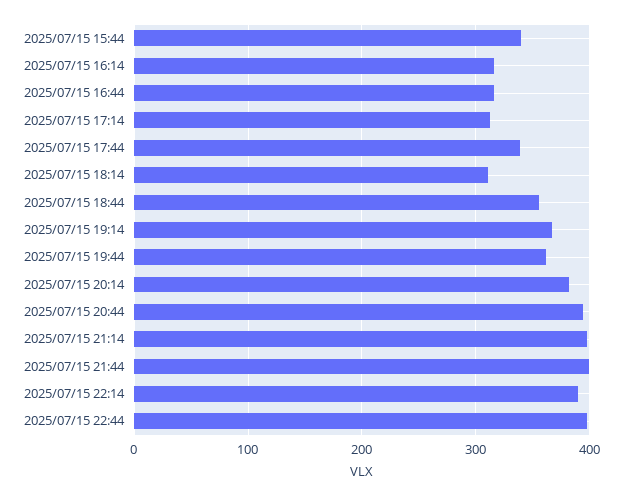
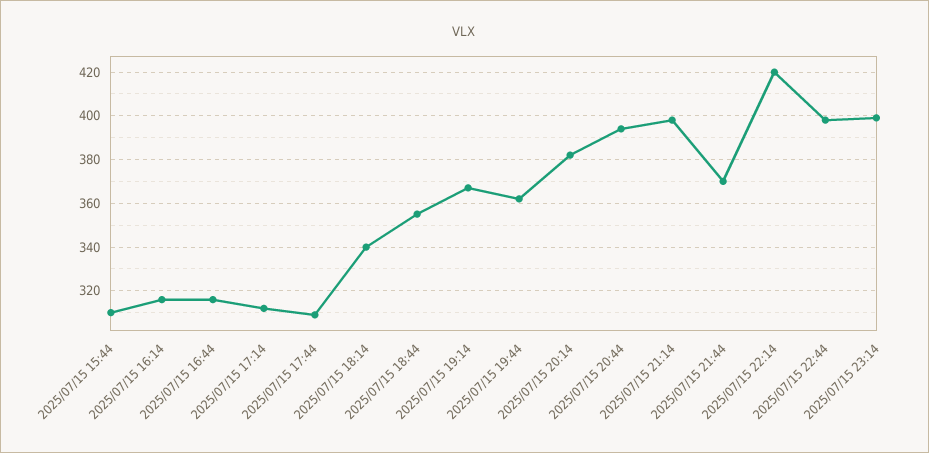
2025/07/15 15:44: 340 -> 310
2025/07/15 17:44: 340 -> 310
2025/07/15 18:14: 310 -> 340
2025/07/15 21:44: 400 -> 370
2025/07/15 22:14: 390 -> 420
2025/07/15 23:14: none -> 400

